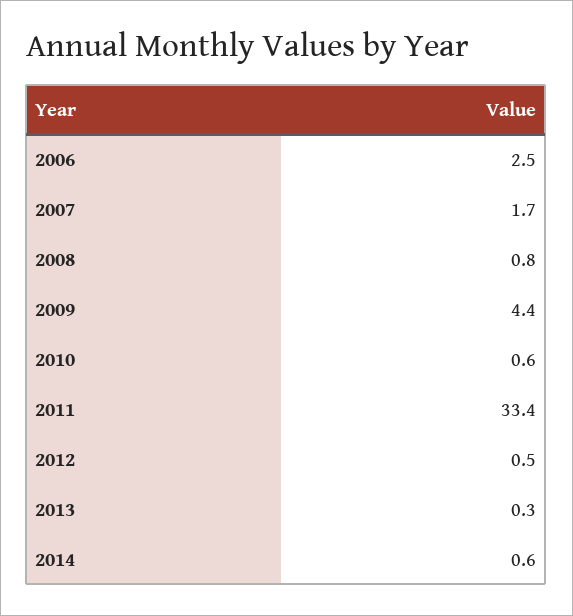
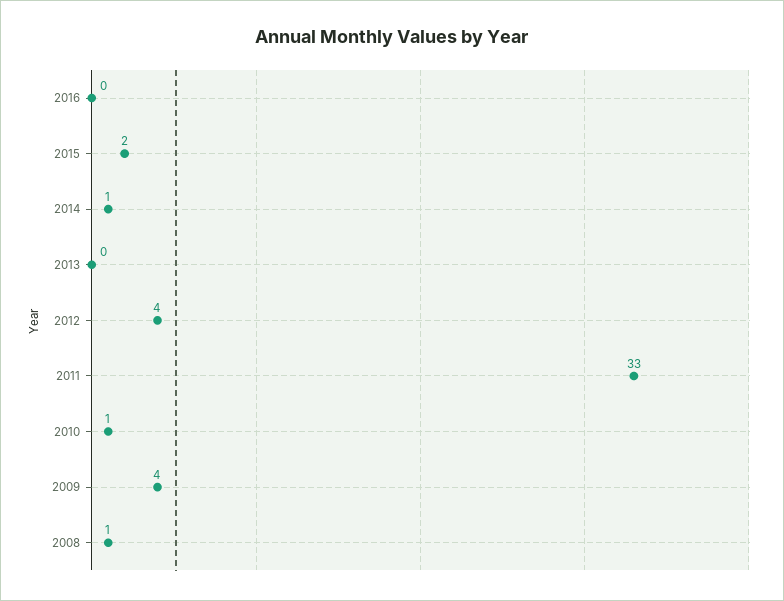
2006: 2.5 -> none
2007: 1.7 -> none
2012: 0.5 -> 4
2016: none -> 0
2015: none -> 2

